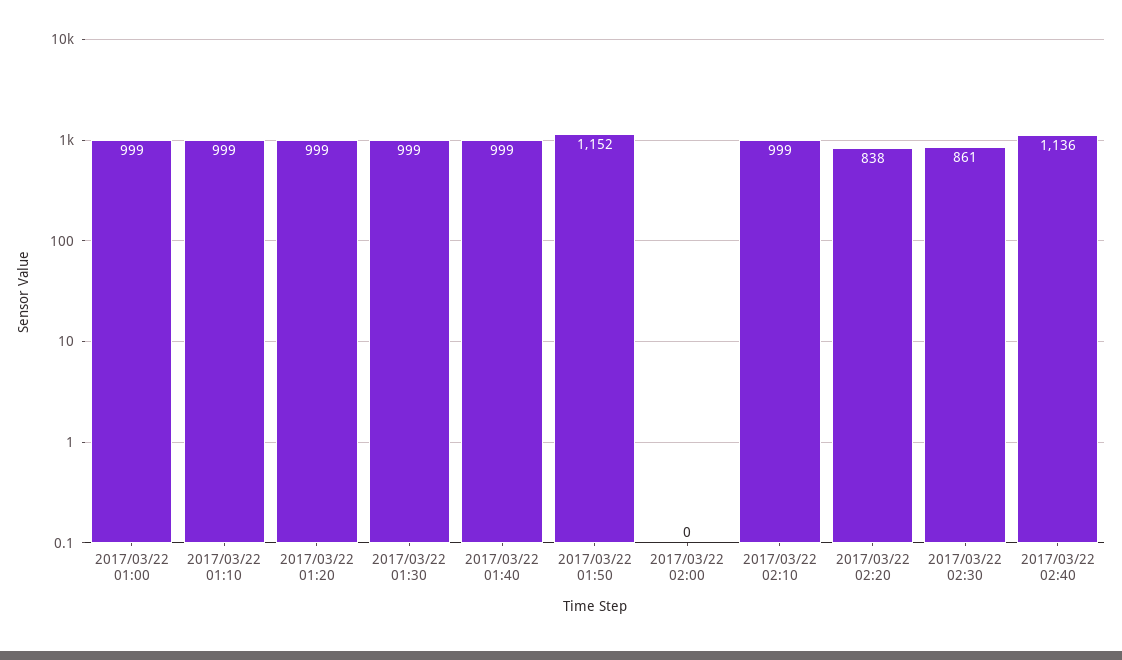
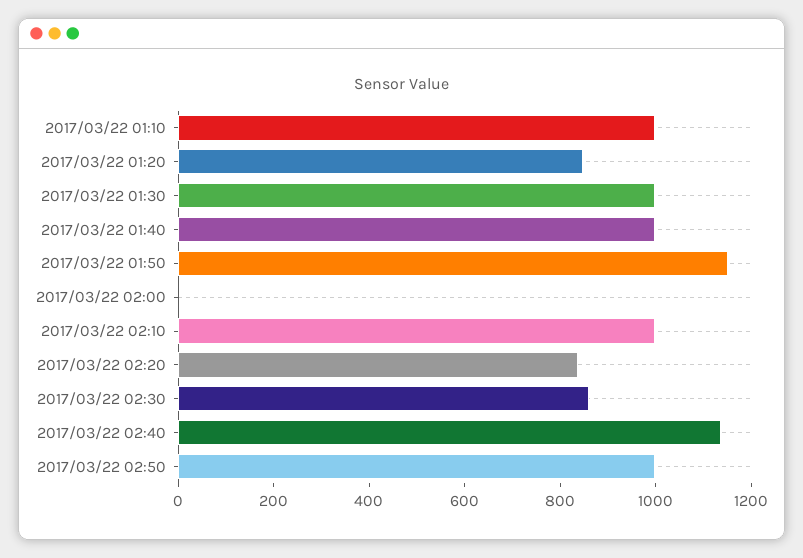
2017/03/22 01:00: 999 -> none
2017/03/22 01:20: 999 -> 850
2017/03/22 02:50: none -> 1000

